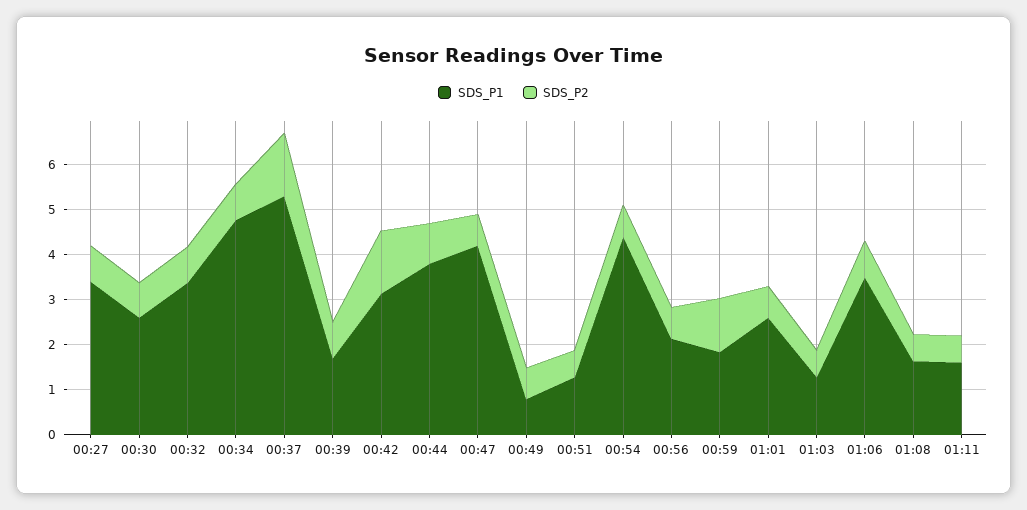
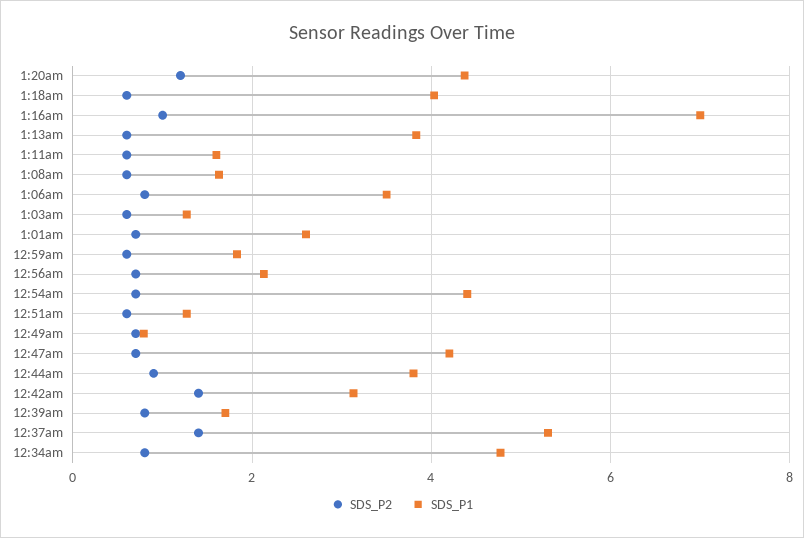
SDS_P1, 00:27: 3.4 -> none
SDS_P2, 00:27: 0.8 -> none
SDS_P1, 00:30: 2.6 -> none
SDS_P2, 00:30: 0.8 -> none
SDS_P1, 00:32: 3.4 -> none
SDS_P2, 00:32: 0.8 -> none
SDS_P2, 00:59: 1.2 -> 0.6
SDS_P2, 1:20am: none -> 1.2
SDS_P1, 1:20am: none -> 4.4
SDS_P2, 1:18am: none -> 0.6
SDS_P1, 1:18am: none -> 4
SDS_P2, 1:16am: none -> 1
SDS_P1, 1:16am: none -> 7
SDS_P2, 1:13am: none -> 0.6
SDS_P1, 1:13am: none -> 3.8

